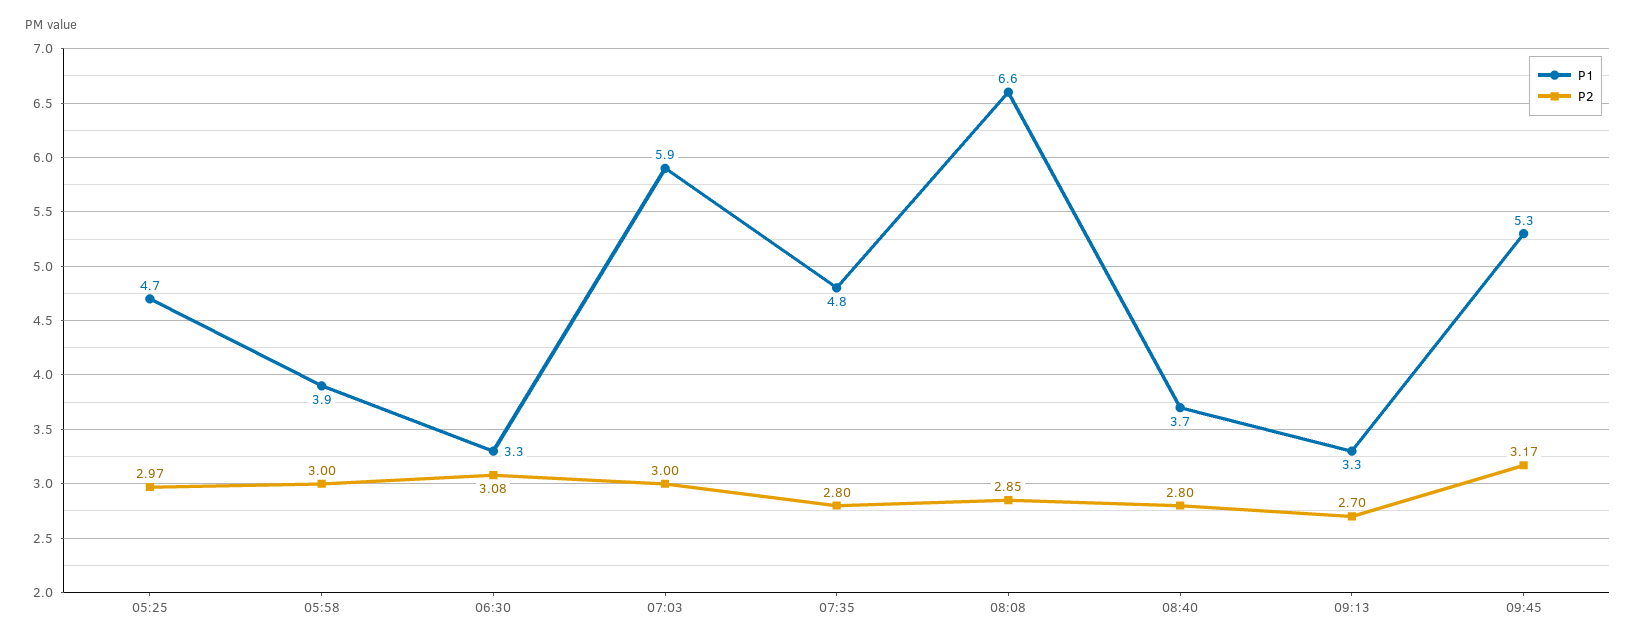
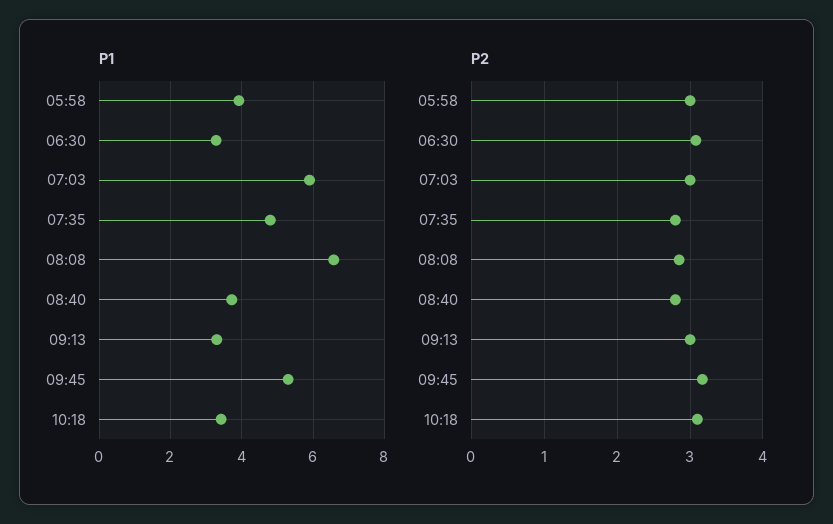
P1, 05:25: 4.7 -> none
P2, 05:25: 2.97 -> none
P2, 09:13: 2.7 -> 3
P1, 10:18: none -> 3.4
P2, 10:18: none -> 3.1

